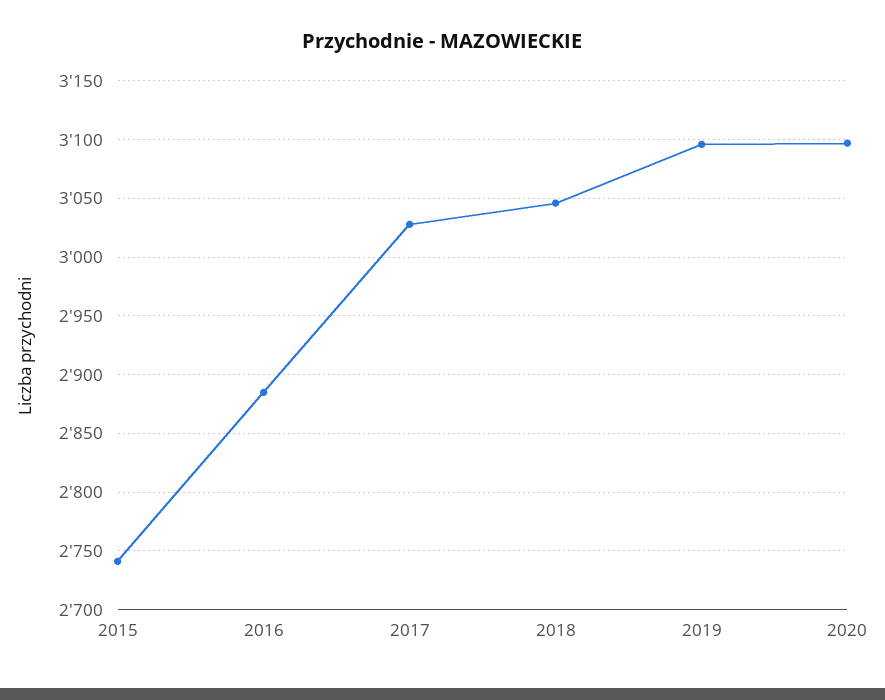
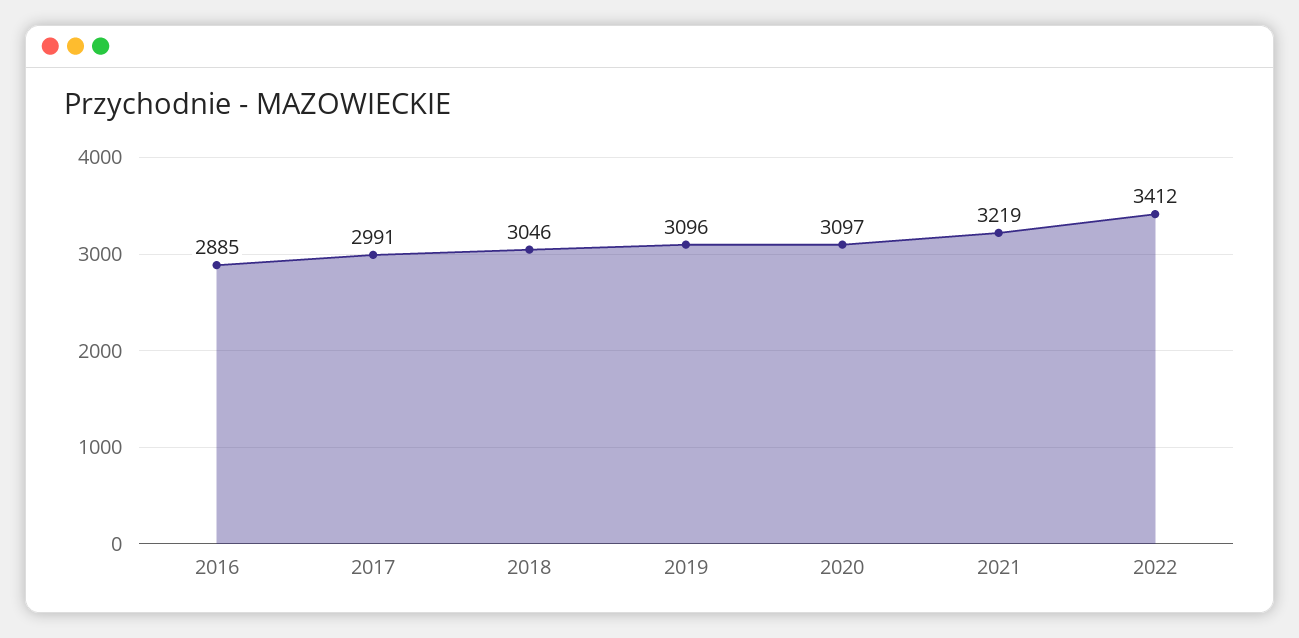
2015: 2740 -> none
2017: 3030 -> 2991
2021: none -> 3219
2022: none -> 3412

